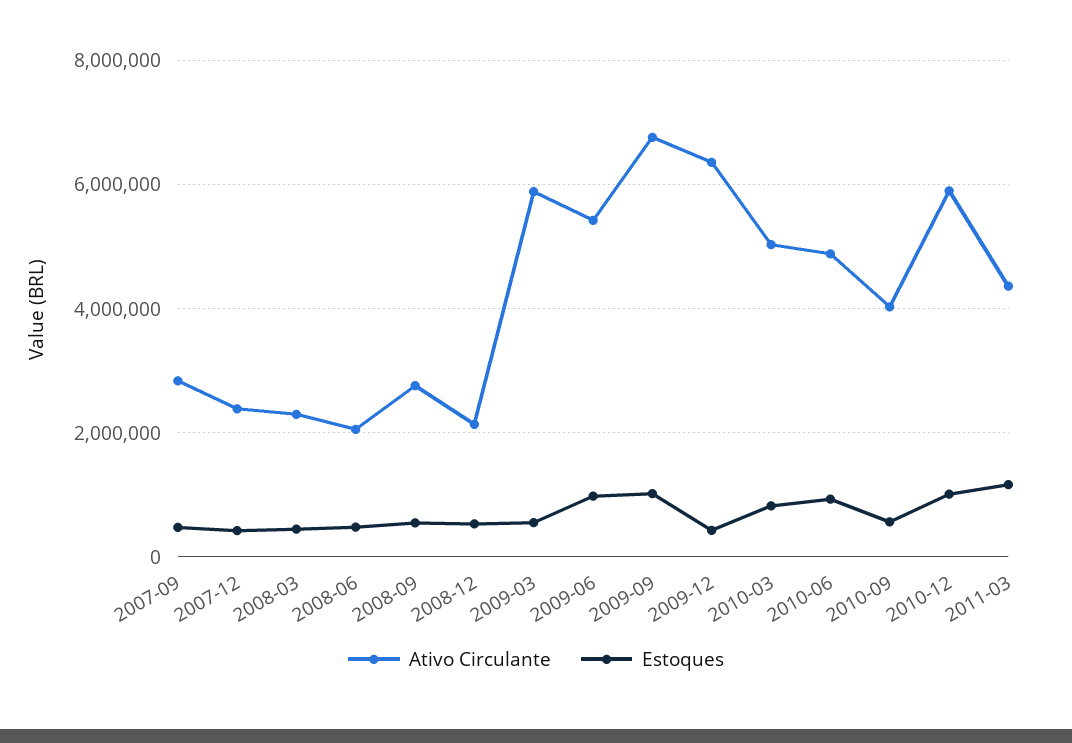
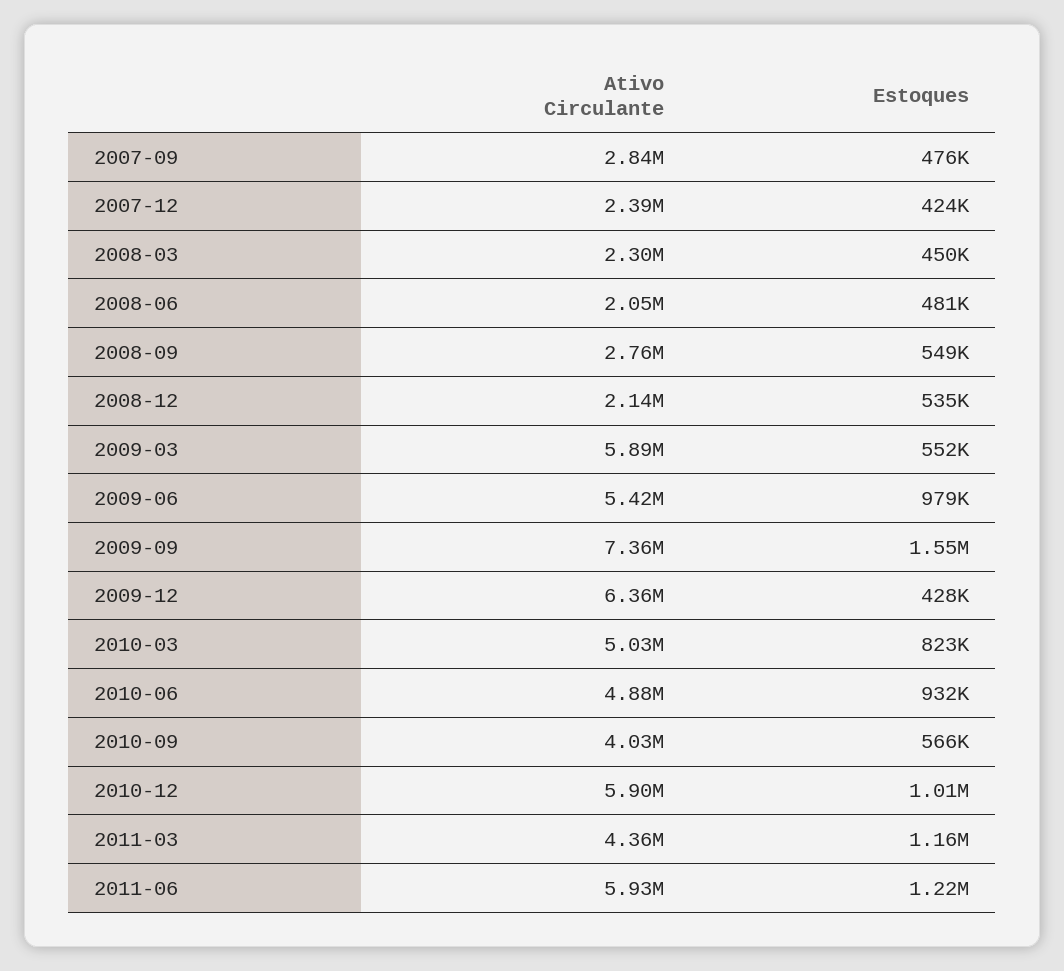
Ativo Circulante, 2009-09: 6800000 -> 7360000
Estoques, 2009-09: 1000000 -> 1550000
Ativo Circulante, 2011-06: none -> 5930000
Estoques, 2011-06: none -> 1220000

